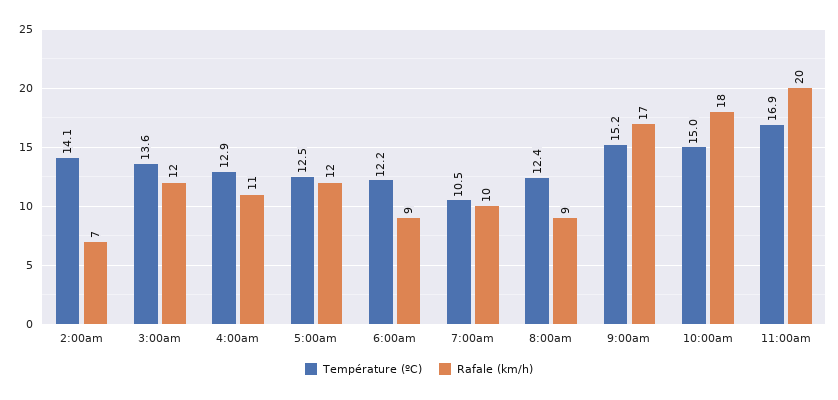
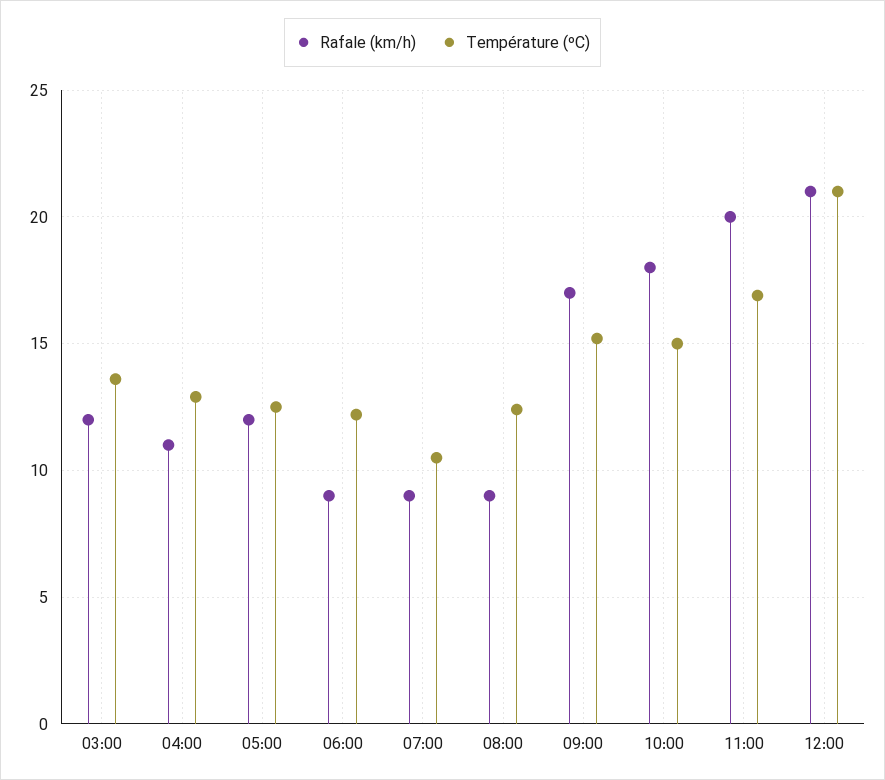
Température (ºC), 2:00am: 14.1 -> none
Rafale (km/h), 2:00am: 7 -> none
Rafale (km/h), 7:00am: 10 -> 9
Rafale (km/h), 12:00: none -> 21
Température (ºC), 12:00: none -> 21

